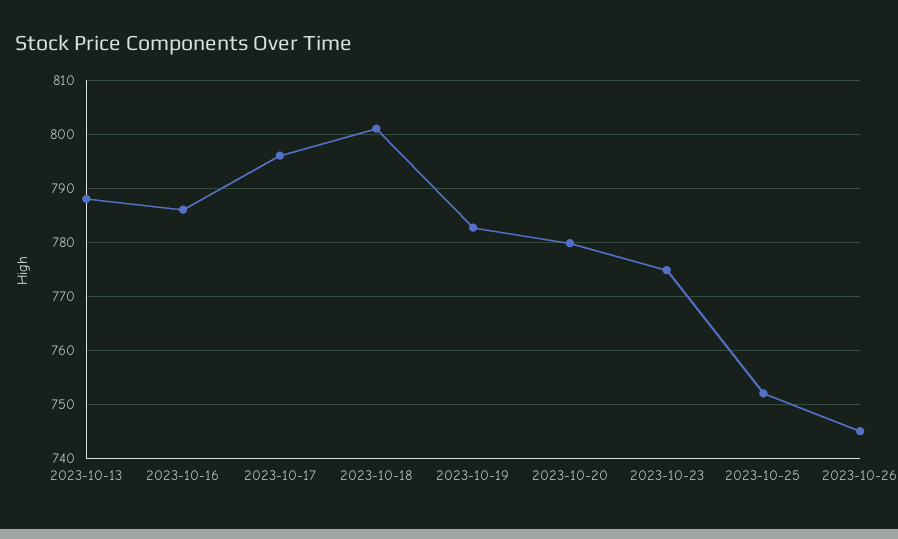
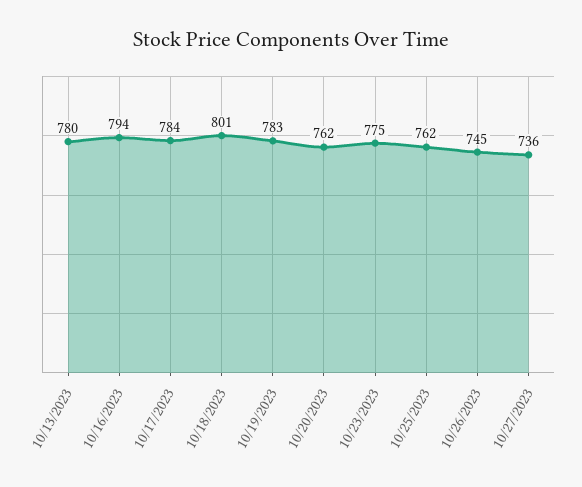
2023-10-13: 788 -> 780
2023-10-16: 786 -> 794
2023-10-17: 796 -> 784
2023-10-20: 780 -> 762
2023-10-25: 752 -> 762
10/27/2023: none -> 736

